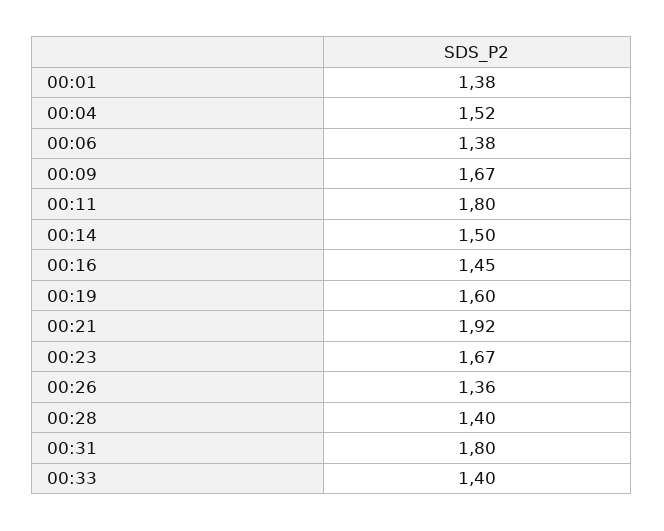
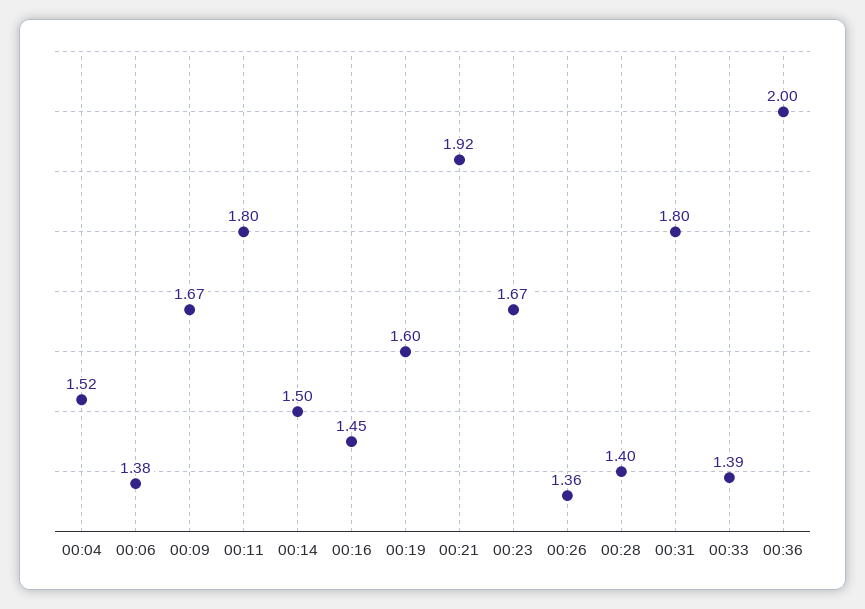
00:01: 1.38 -> none
00:33: 1.4 -> 1.39
00:36: none -> 2

